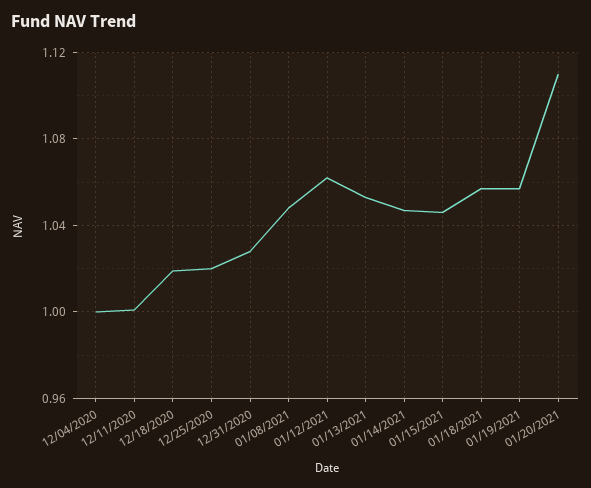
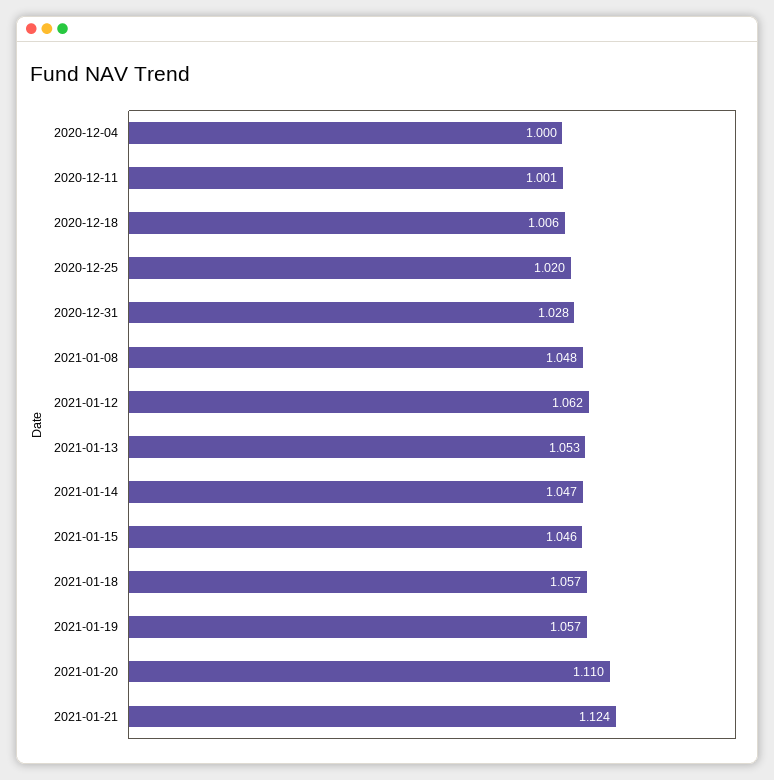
12/18/2020: 1.02 -> 1.006
2021-01-21: none -> 1.124

